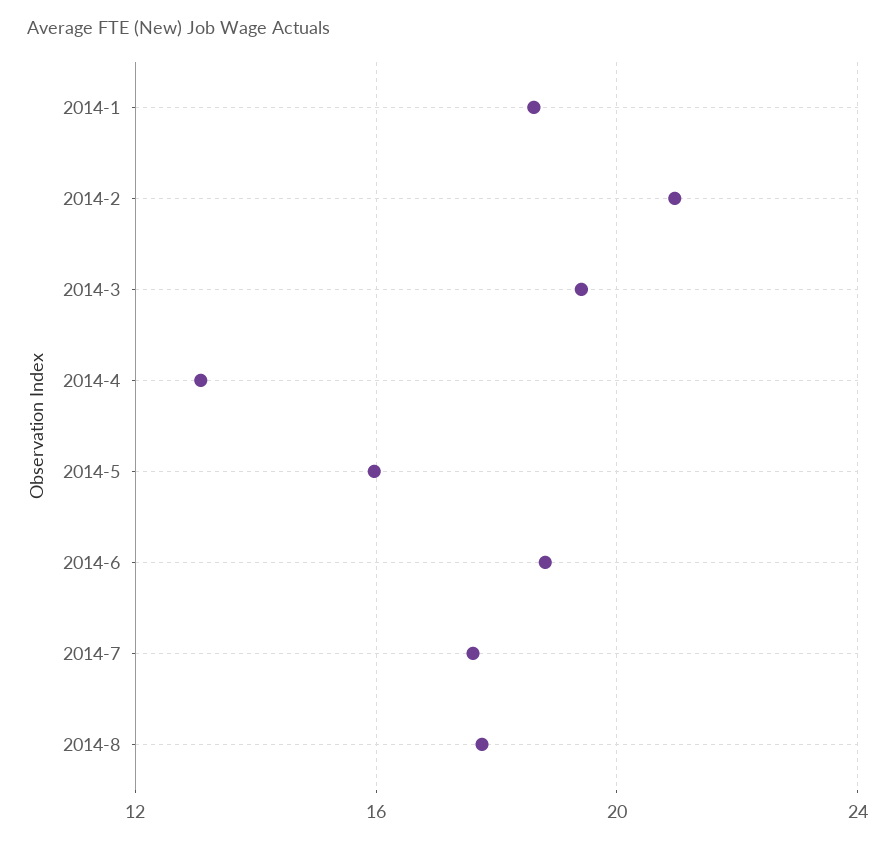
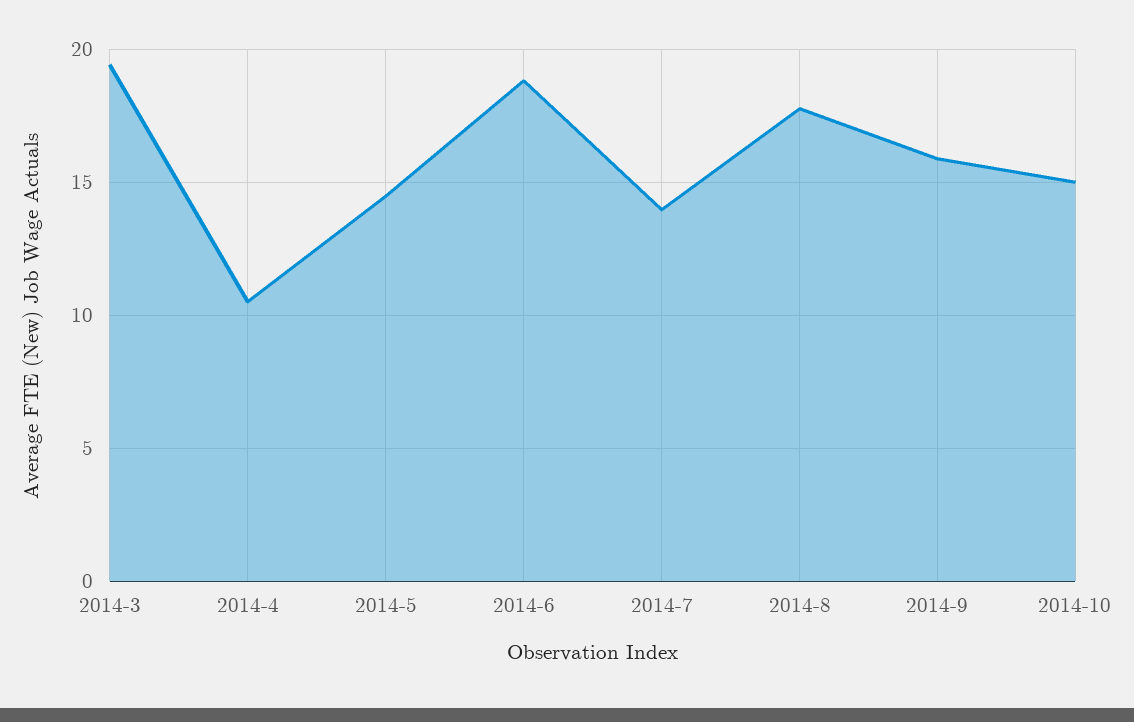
2014-1: 18.5 -> none
2014-2: 21 -> none
2014-4: 13 -> 10.5
2014-5: 16 -> 14.5
2014-7: 17.5 -> 14
2014-9: none -> 16
2014-10: none -> 15

